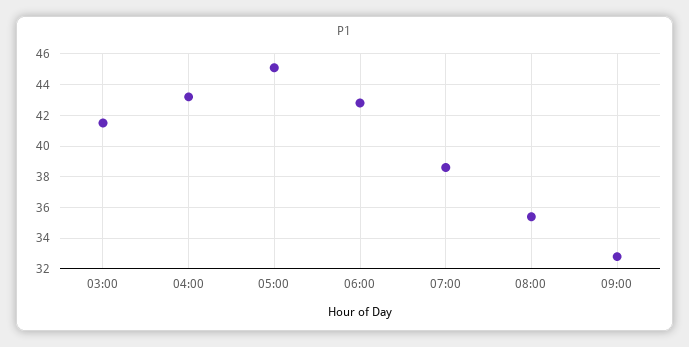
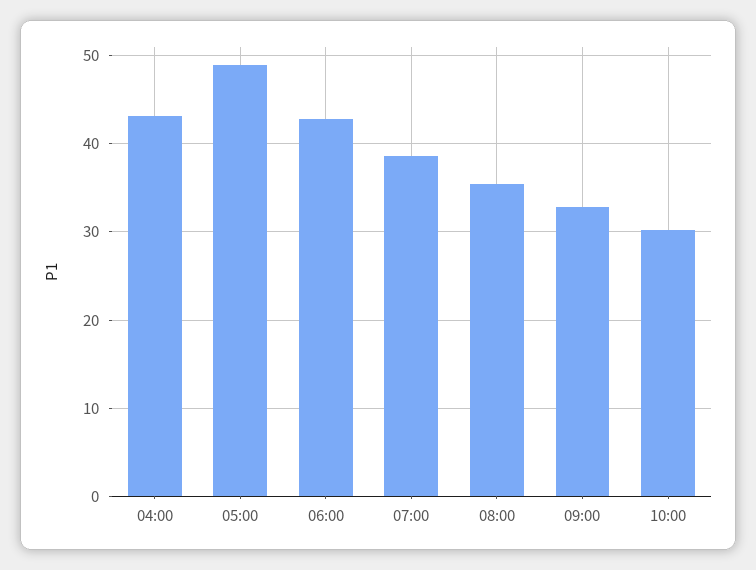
03:00: 41.5 -> none
05:00: 45 -> 49
10:00: none -> 30

